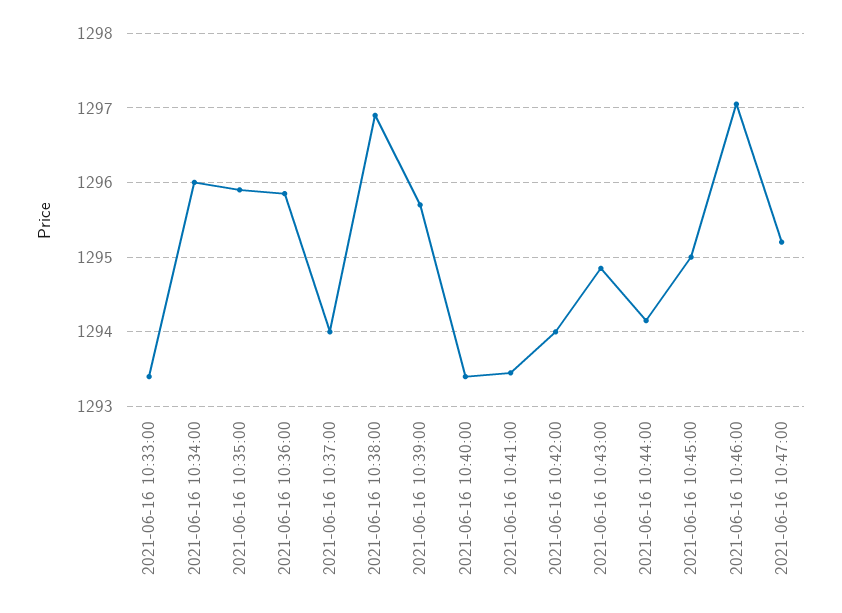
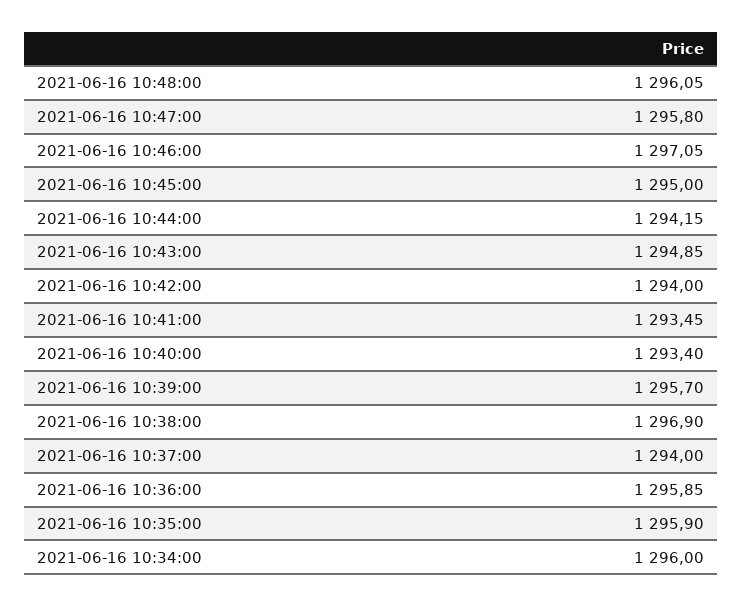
2021-06-16 10:33:00: 1293.4 -> none
2021-06-16 10:47:00: 1295.2 -> 1295.8
2021-06-16 10:48:00: none -> 1296.05

